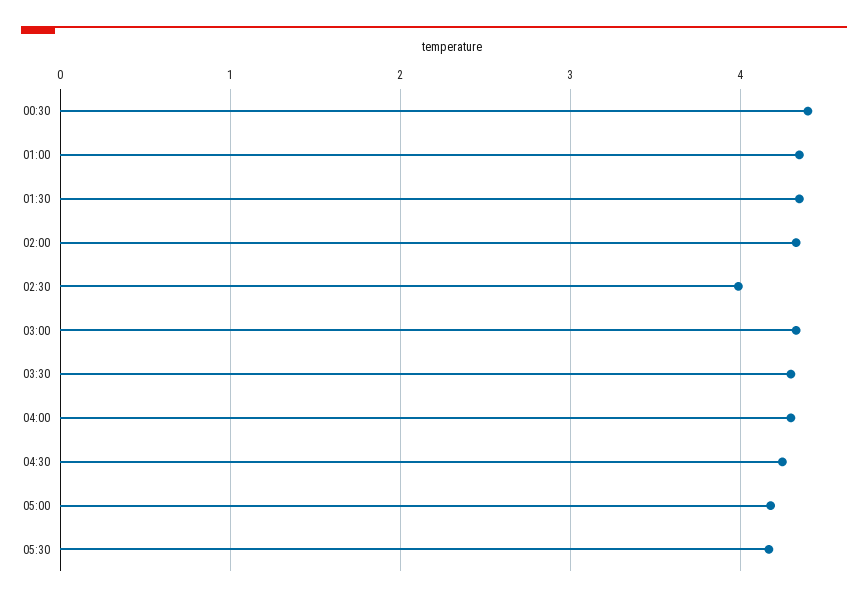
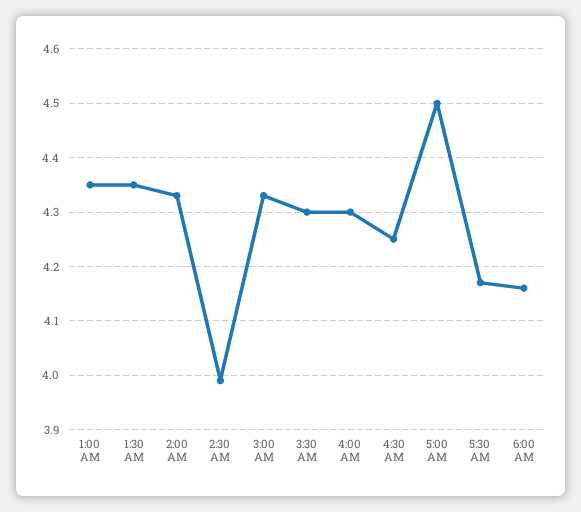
00:30: 4.4 -> none
05:00: 4.2 -> 4.5
6:00 AM: none -> 4.15

